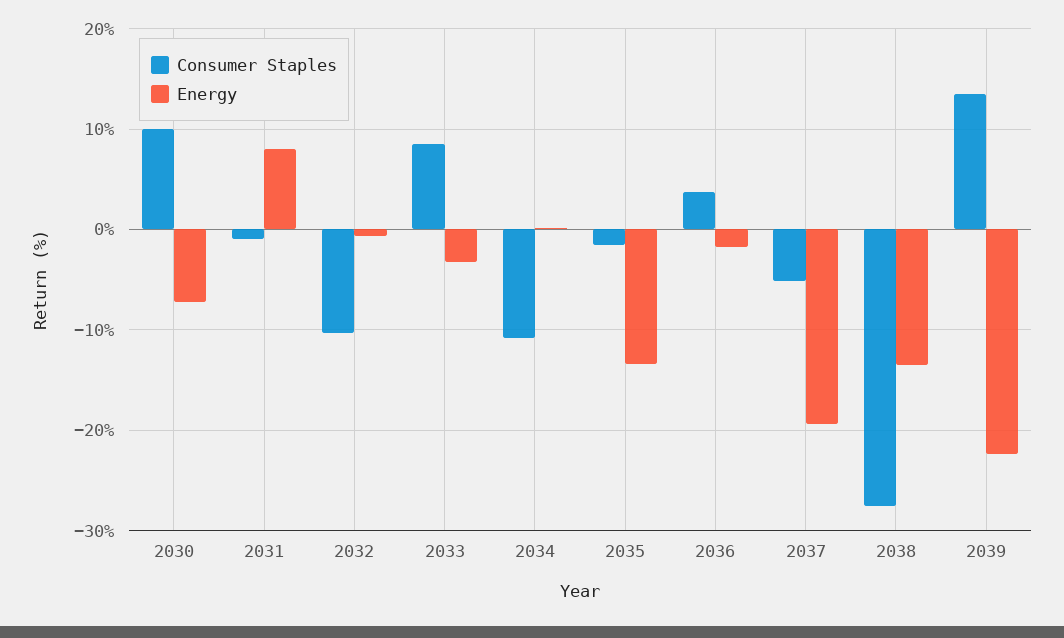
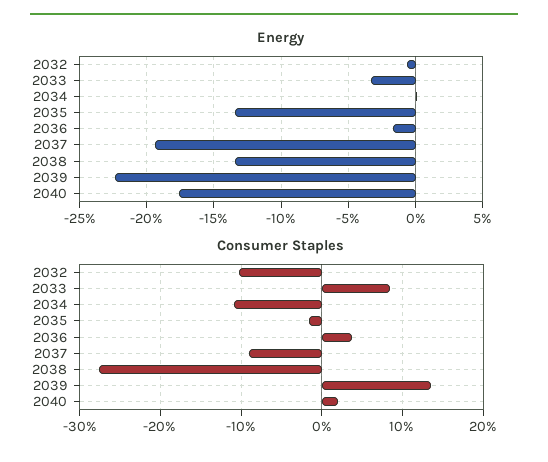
Consumer Staples, 2030: 10 -> none
Energy, 2030: -7 -> none
Consumer Staples, 2031: -1 -> none
Energy, 2031: 8 -> none
Consumer Staples, 2037: -5 -> -9
Energy, 2040: none -> -17.5
Consumer Staples, 2040: none -> 2

